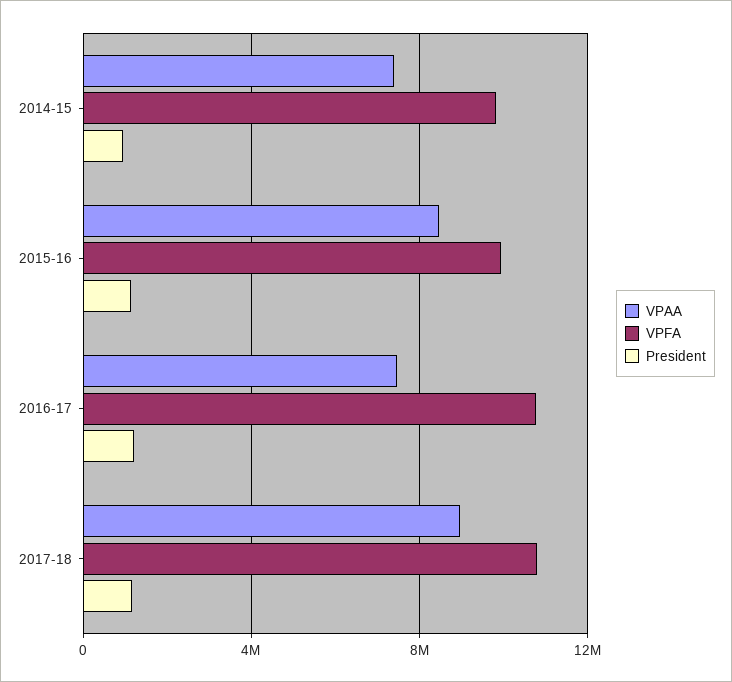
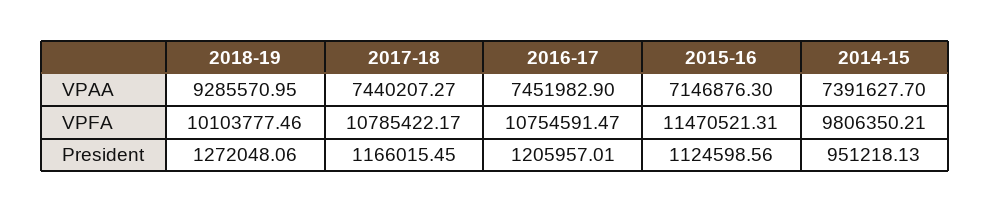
VPAA, 2015-16: 8500000 -> 7146876.3
VPFA, 2015-16: 10000000 -> 11470521.31
VPAA, 2017-18: 9000000 -> 7440207.27
VPAA, 2018-19: none -> 9285570.95
VPFA, 2018-19: none -> 10103777.46
President, 2018-19: none -> 1272048.06

